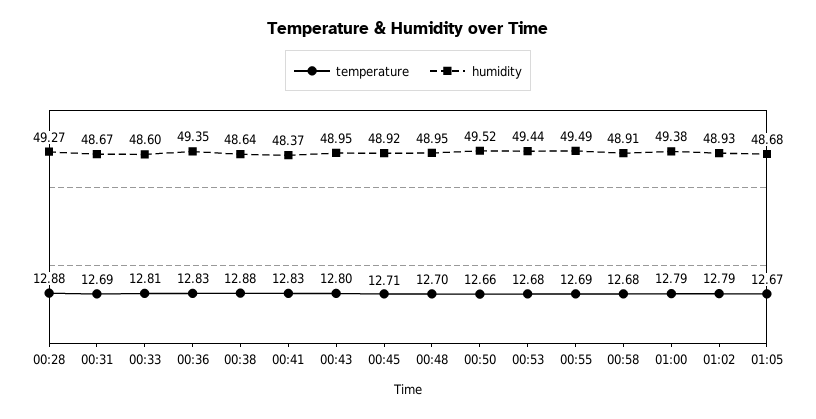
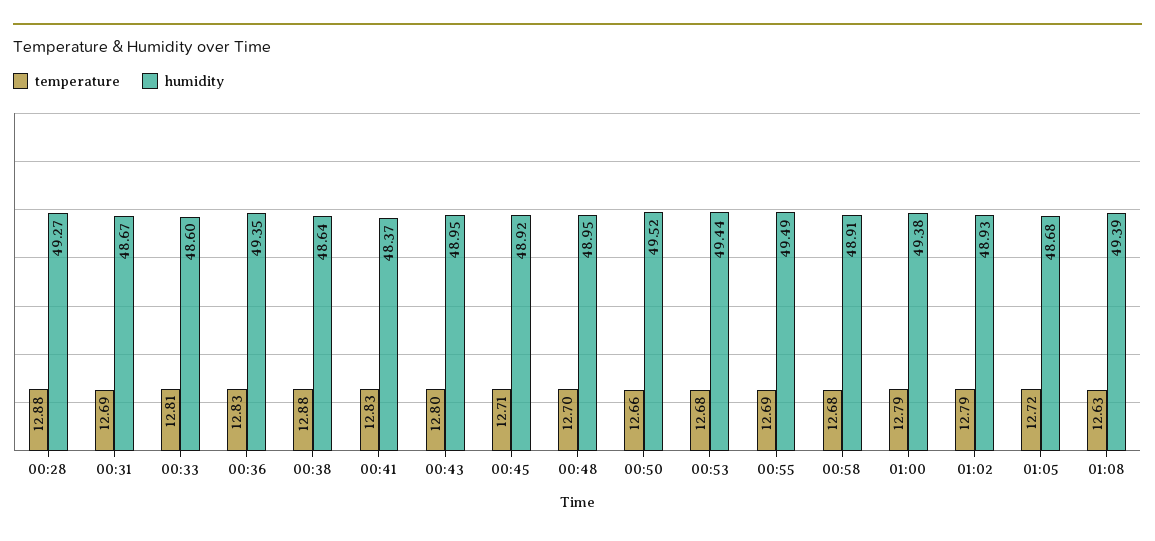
temperature, 01:05: 12.67 -> 12.72
temperature, 01:08: none -> 12.63
humidity, 01:08: none -> 49.39

